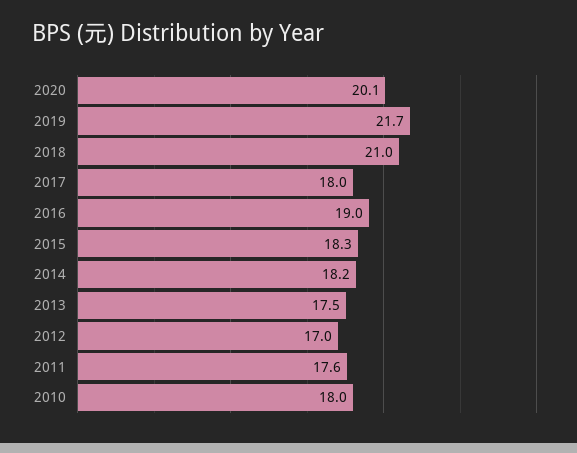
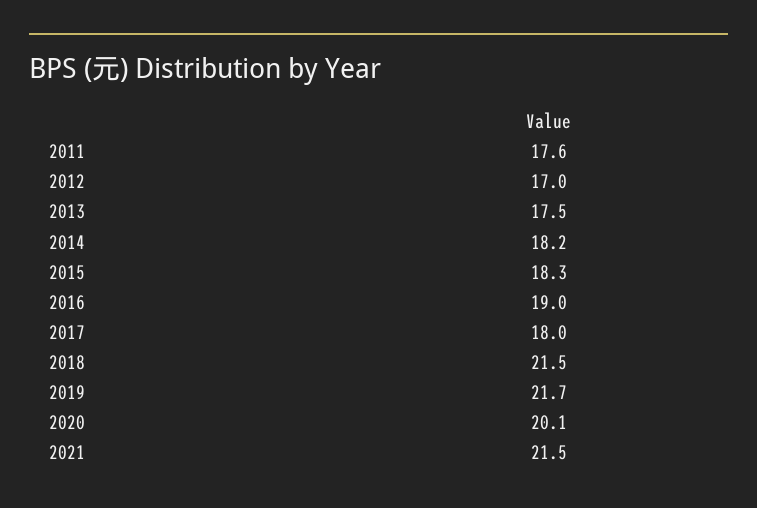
2018: 21 -> 21.5
2010: 18 -> none
2021: none -> 21.5

